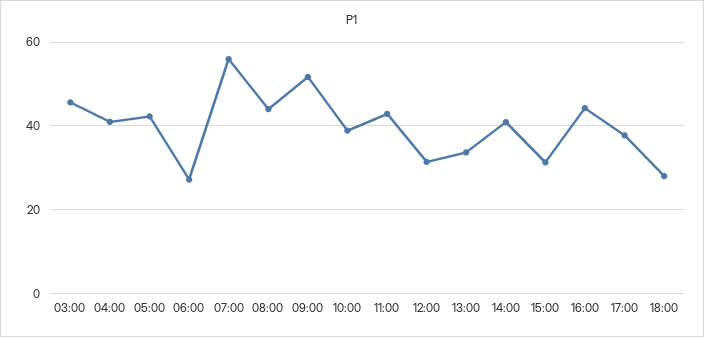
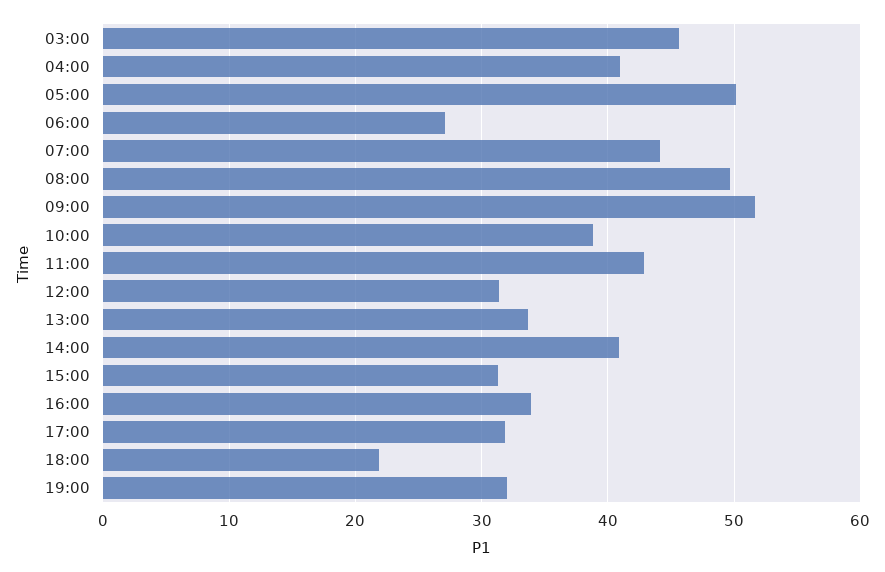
05:00: 42 -> 50
07:00: 56 -> 44
08:00: 44 -> 50
16:00: 44 -> 34
17:00: 38 -> 32
18:00: 28 -> 22
19:00: none -> 32

